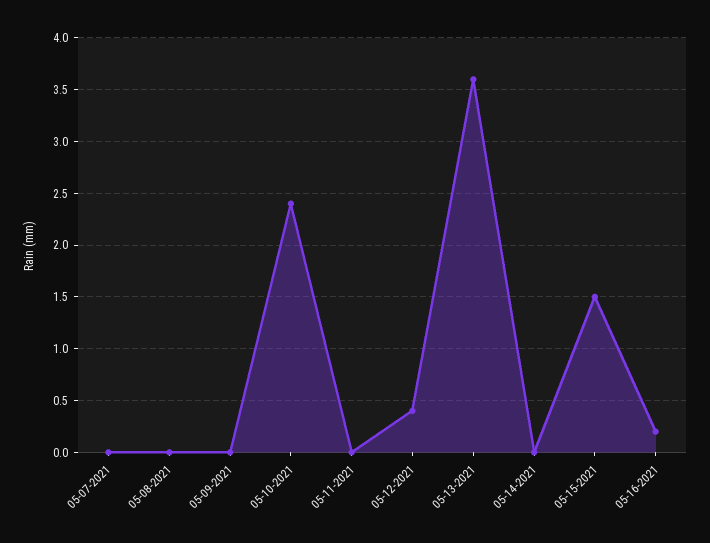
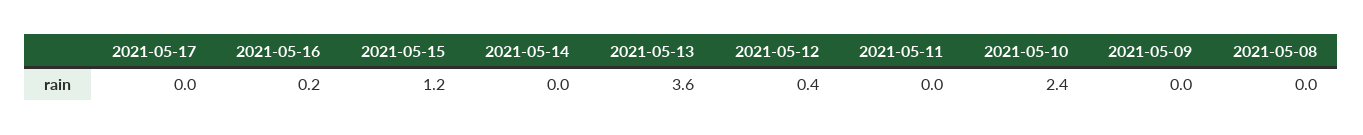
05-07-2021: 0 -> none
05-15-2021: 1.5 -> 1.2
2021-05-17: none -> 0

